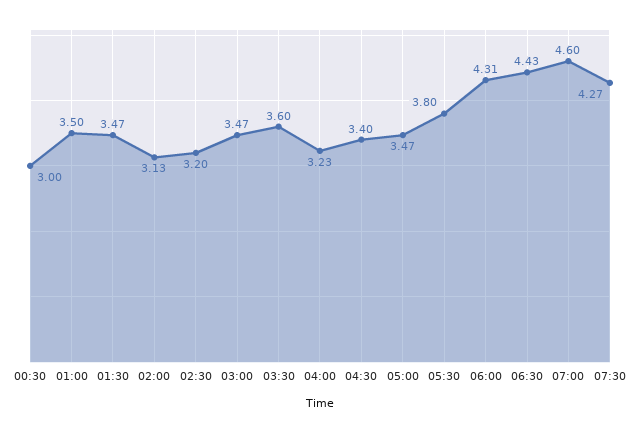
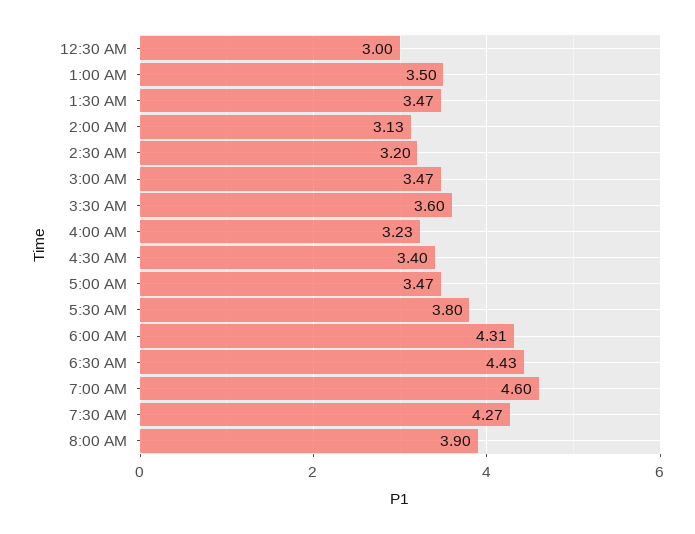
8:00 AM: none -> 3.9

